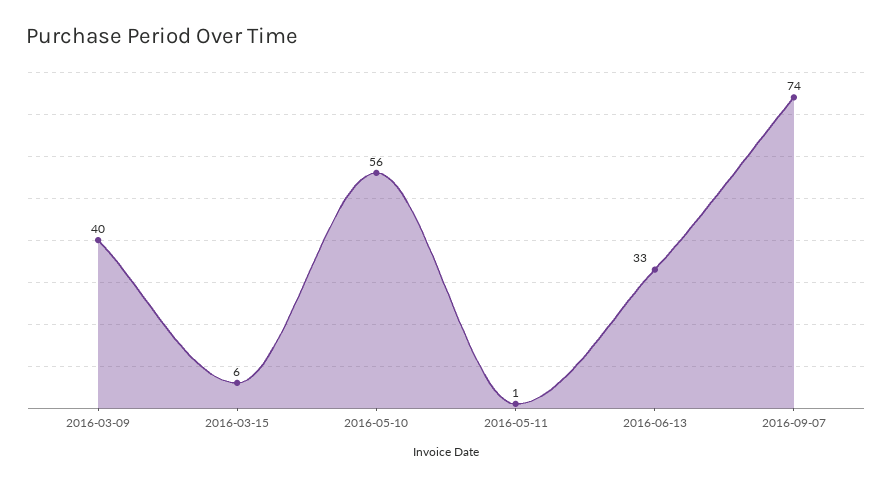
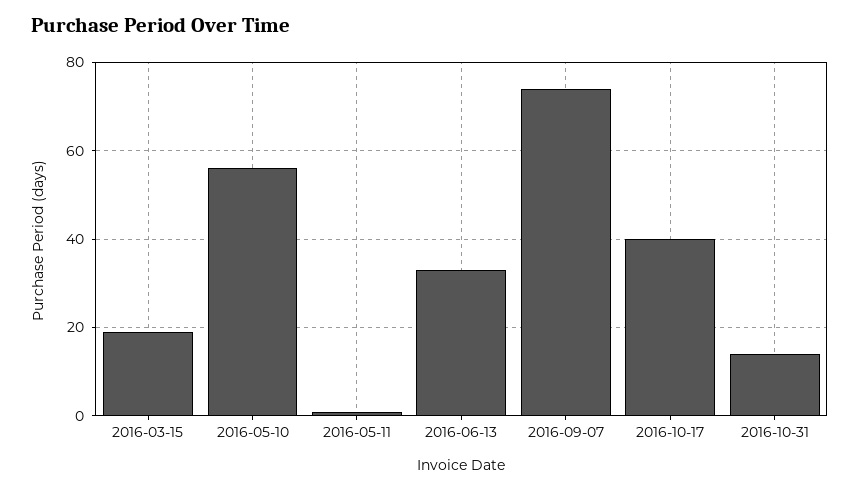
2016-03-09: 40 -> none
2016-03-15: 6 -> 20
2016-10-17: none -> 40
2016-10-31: none -> 15

